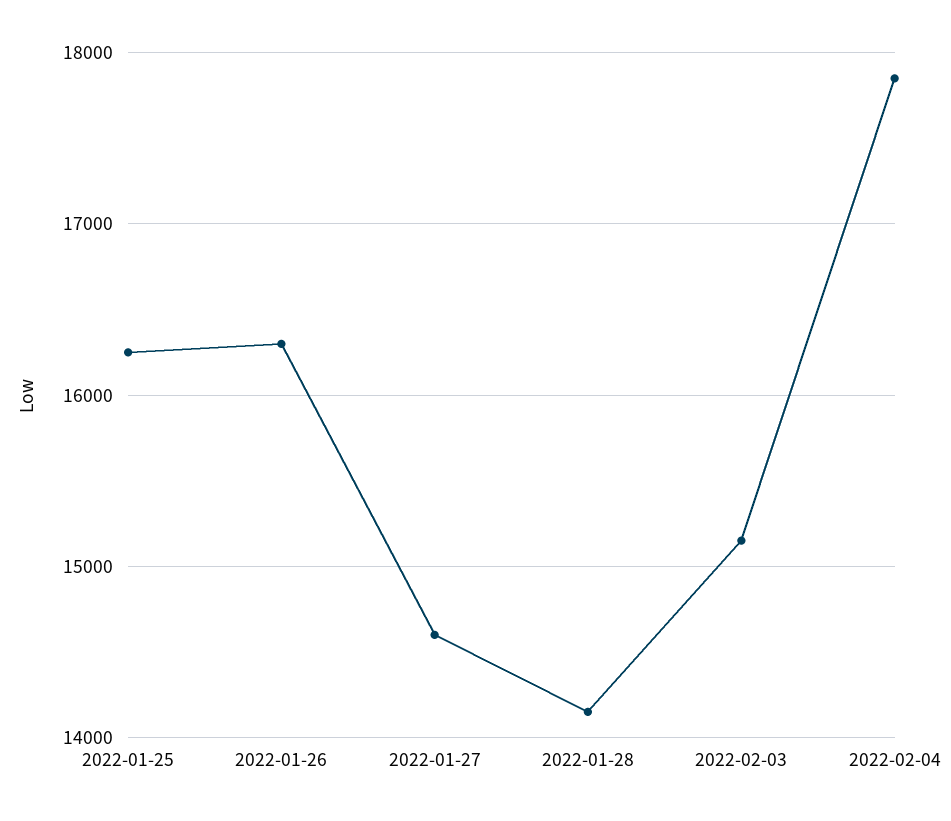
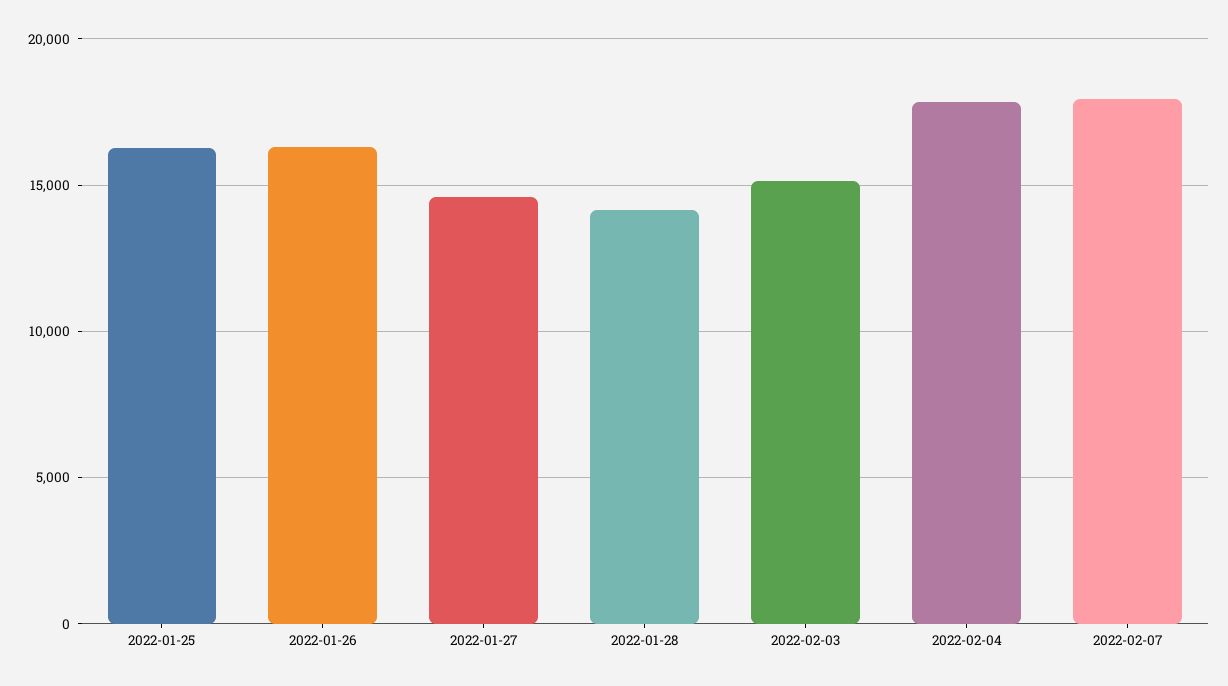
2022-02-07: none -> 18000

